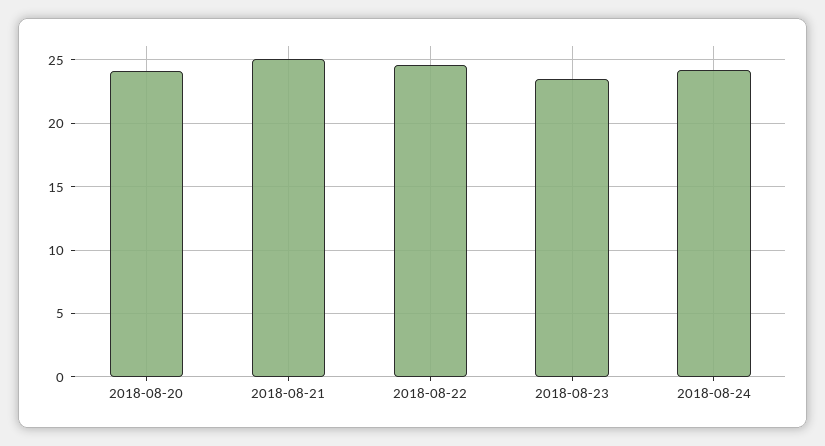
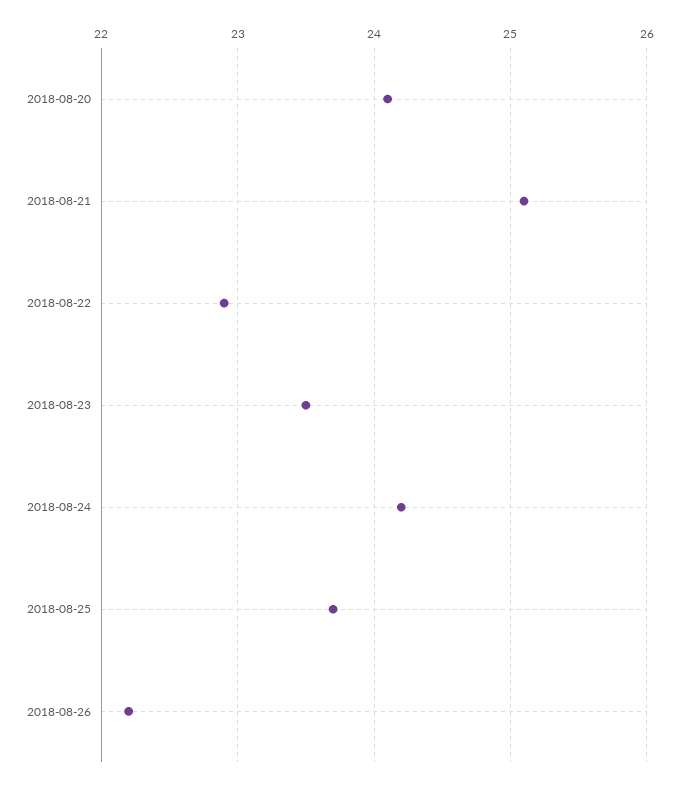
2018-08-22: 24.5 -> 22.9
2018-08-25: none -> 23.7
2018-08-26: none -> 22.2

